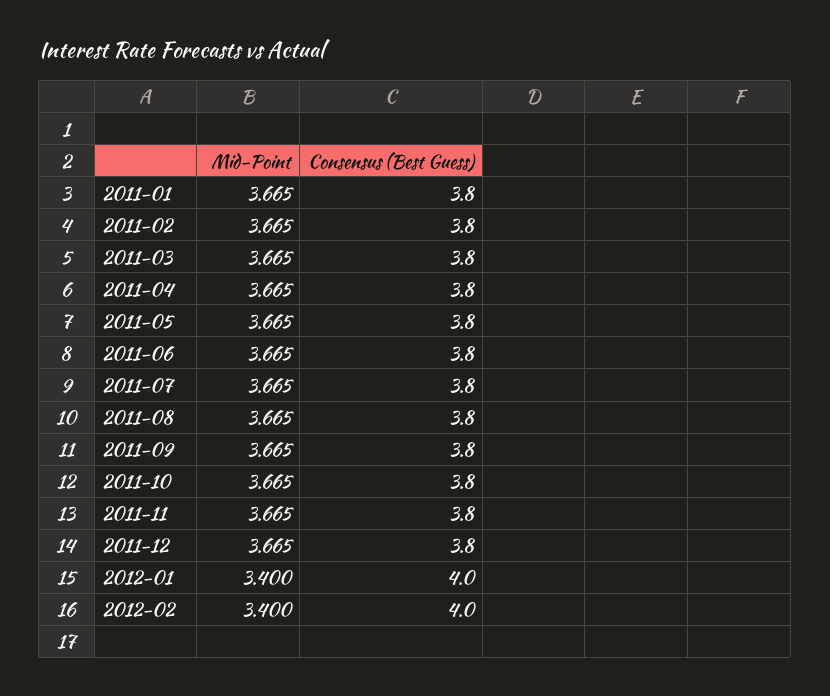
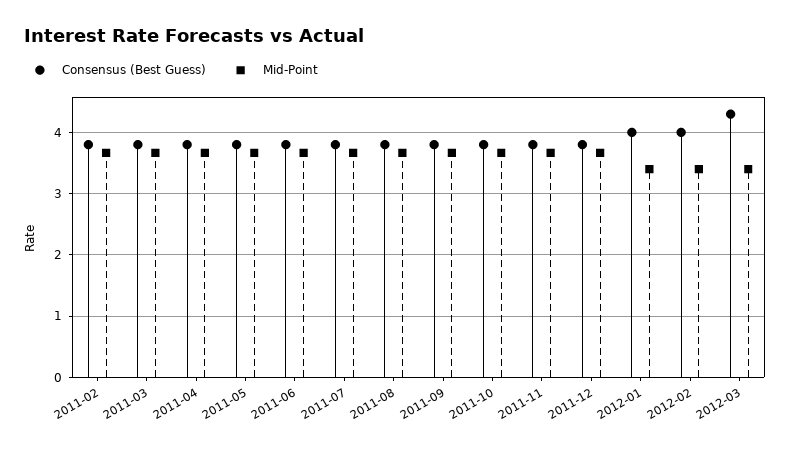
Mid-Point, 2011-01: 3.665 -> none
Consensus (Best Guess), 2011-01: 3.8 -> none
Consensus (Best Guess), 2012-03: none -> 4.3
Mid-Point, 2012-03: none -> 3.4

